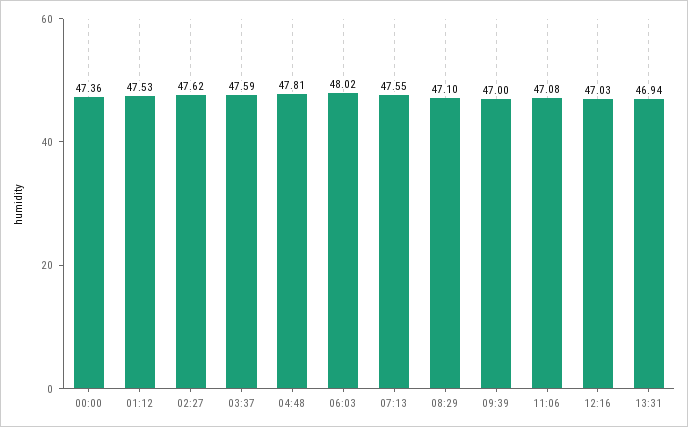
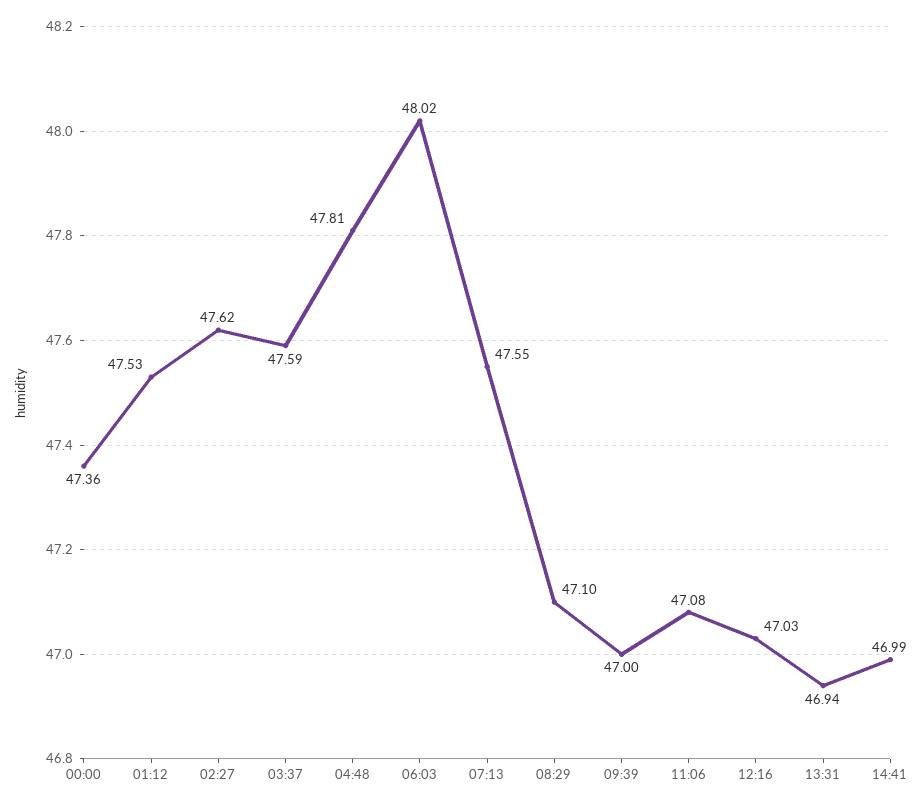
14:41: none -> 46.99

